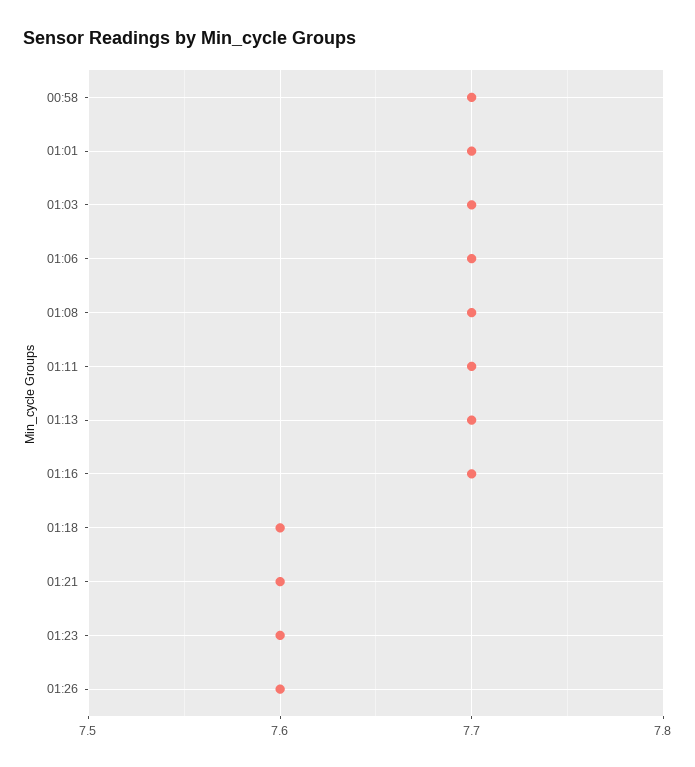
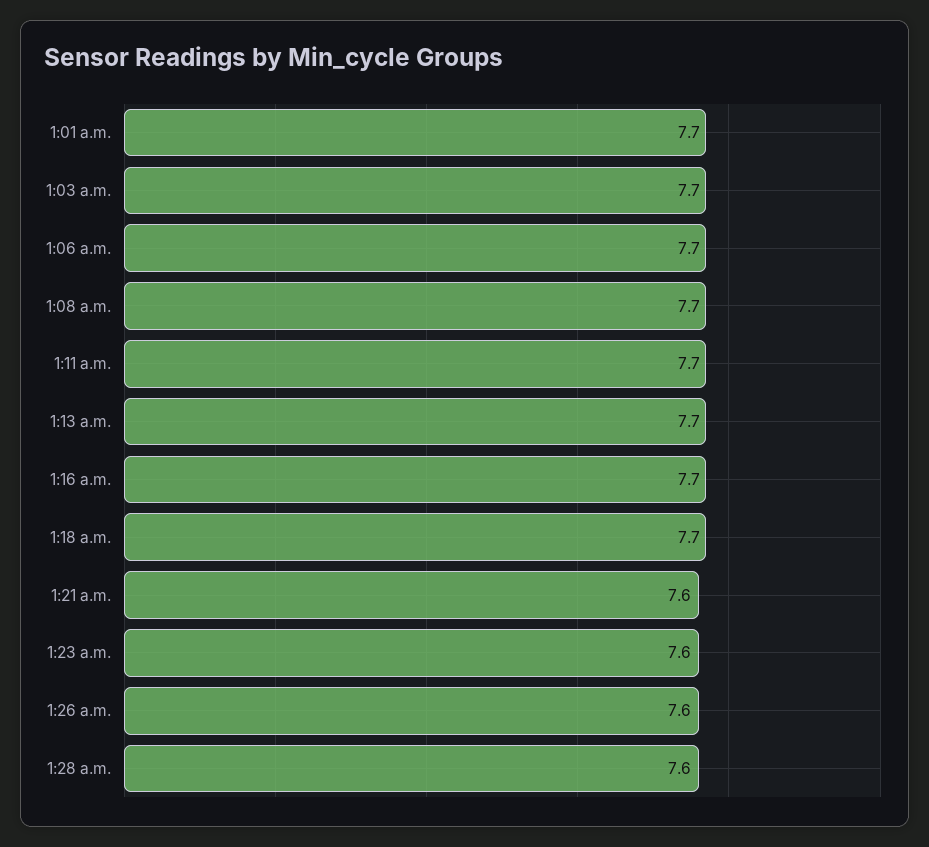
00:58: 7.7 -> none
01:18: 7.6 -> 7.7
1:28 a.m.: none -> 7.6

